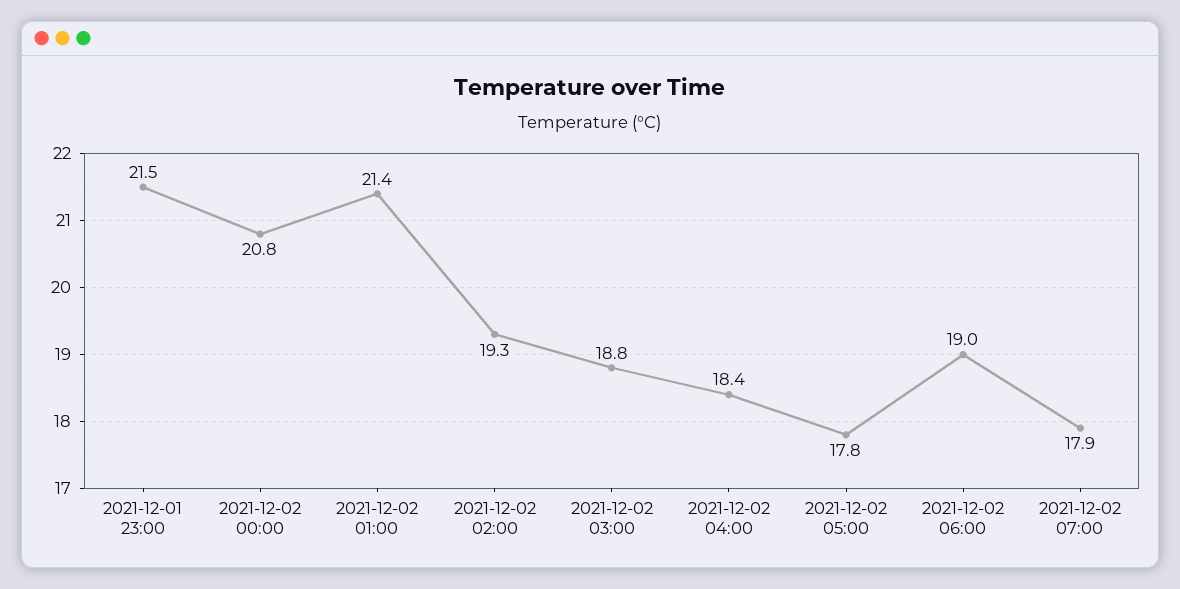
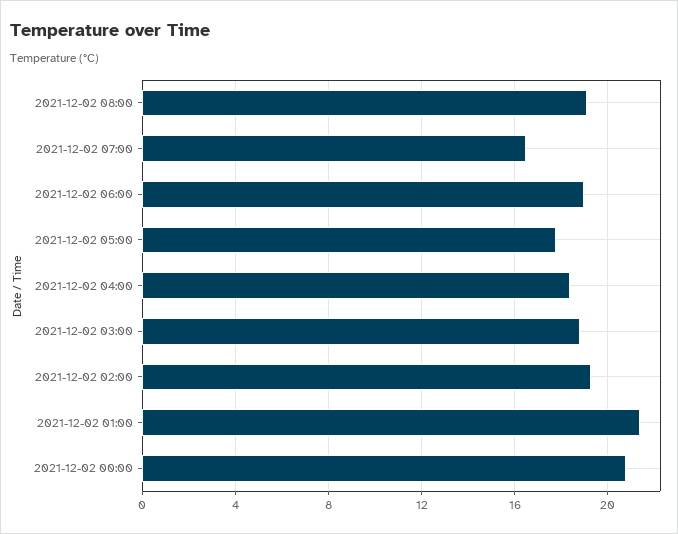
2021-12-01 23:00: 21.5 -> none
2021-12-02 07:00: 17.9 -> 16.5
2021-12-02 08:00: none -> 19

